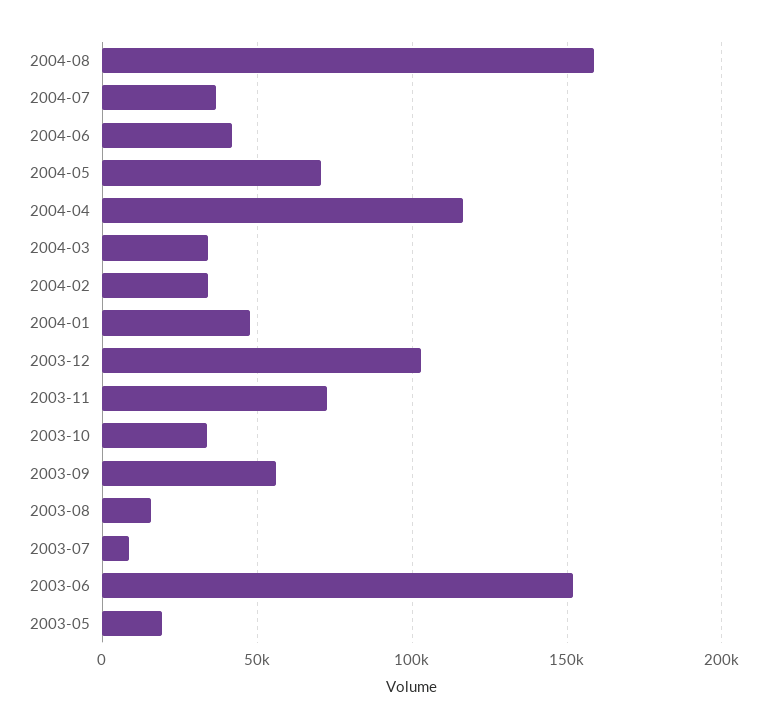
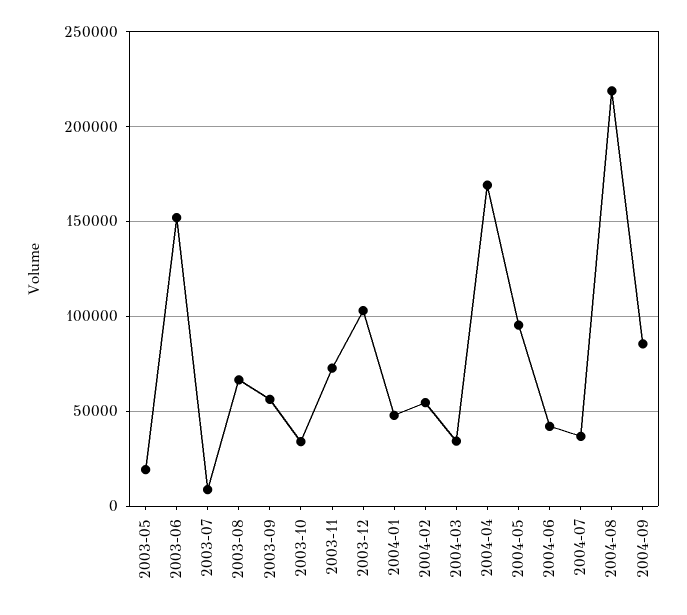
2004-08: 160000 -> 220000
2004-05: 70000 -> 95000
2004-04: 115000 -> 170000
2004-02: 35000 -> 55000
2003-08: 15000 -> 65000
2004-09: none -> 85000

